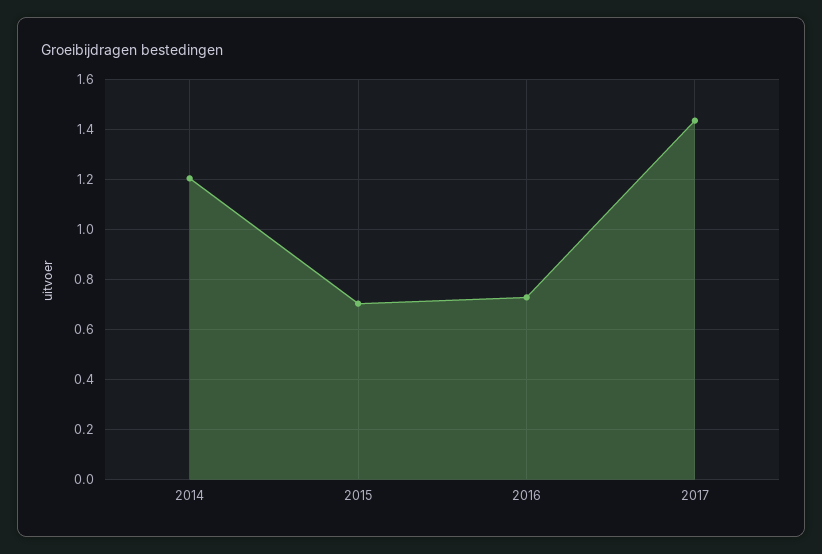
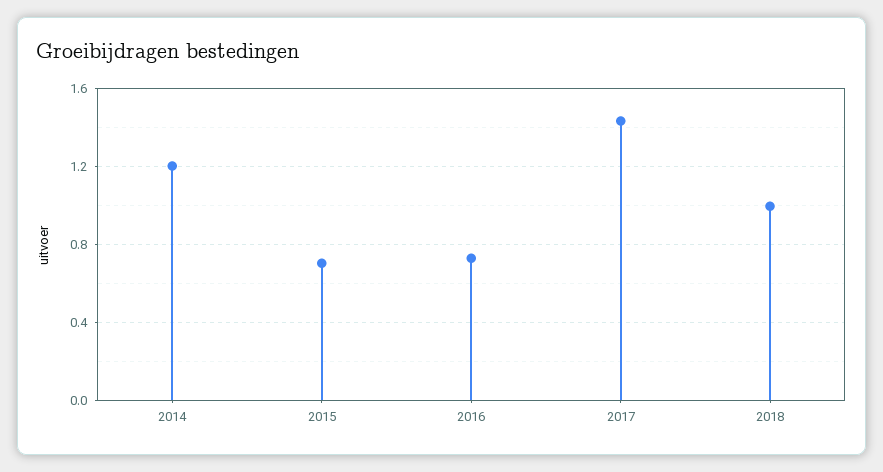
2018: none -> 1

